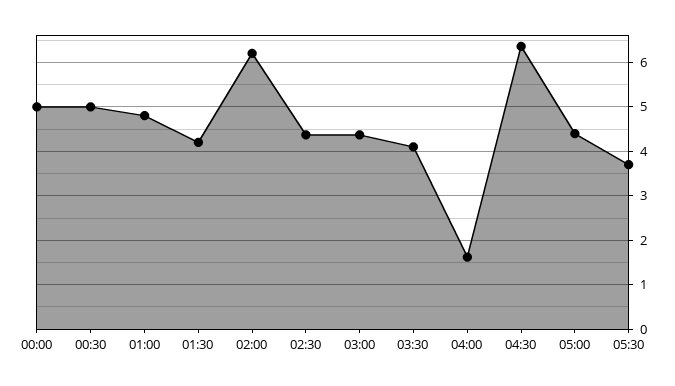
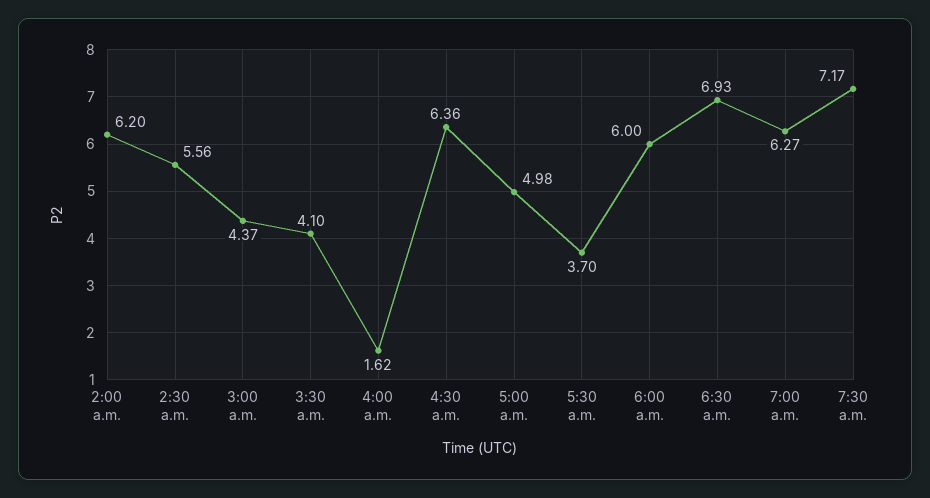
00:00: 5 -> none
00:30: 5 -> none
01:00: 4.8 -> none
01:30: 4.2 -> none
02:30: 4.4 -> 5.56
05:00: 4.4 -> 4.98
6:00 a.m.: none -> 6
6:30 a.m.: none -> 6.93
7:00 a.m.: none -> 6.27
7:30 a.m.: none -> 7.17

